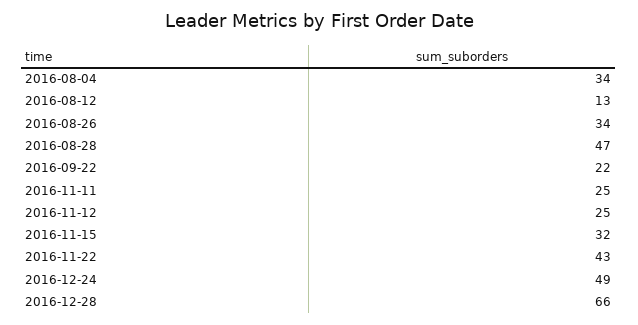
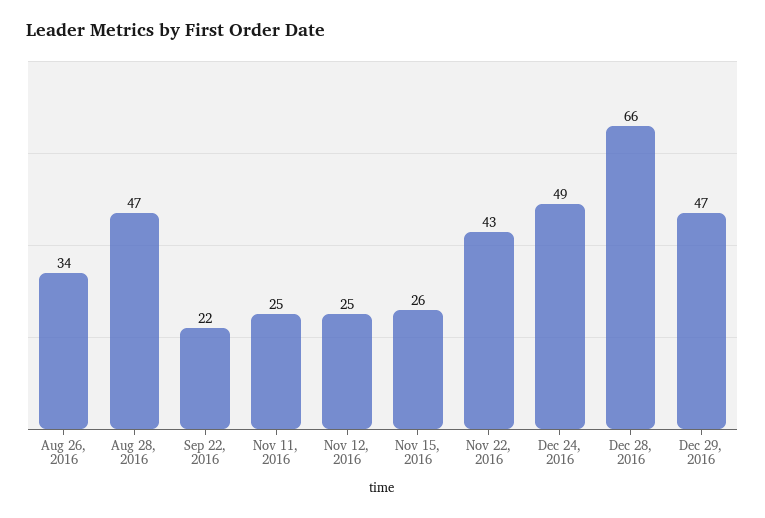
2016-08-04: 34 -> none
2016-08-12: 13 -> none
2016-11-15: 32 -> 26
Dec 29, 2016: none -> 47

